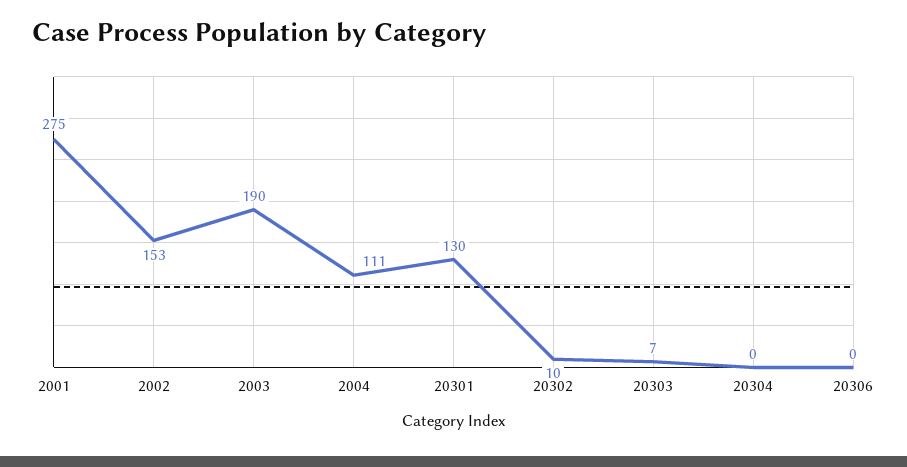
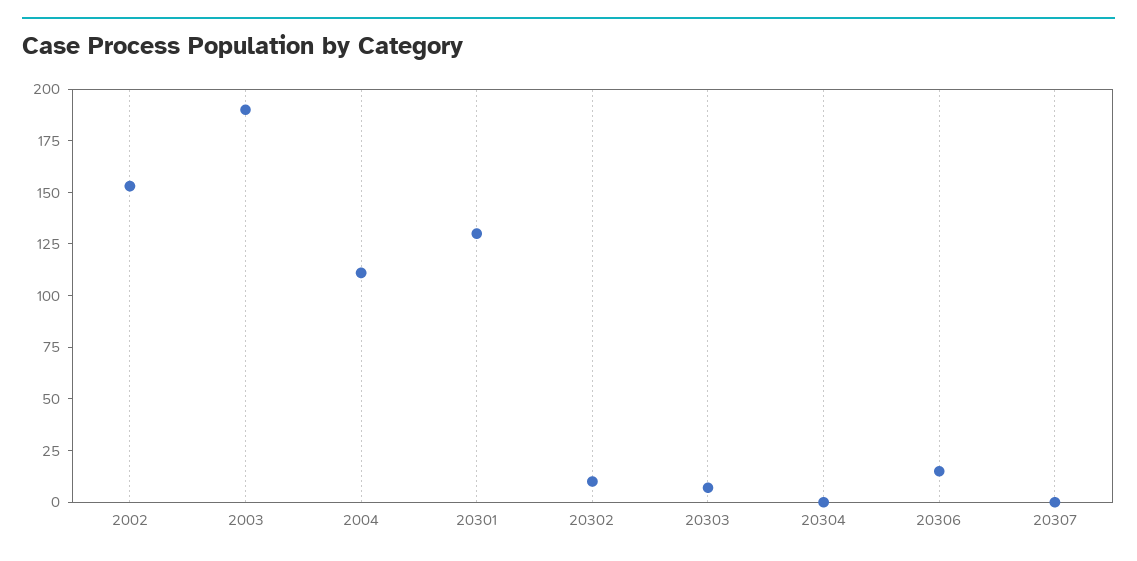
2001: 275 -> none
20306: 0 -> 15
20307: none -> 0

